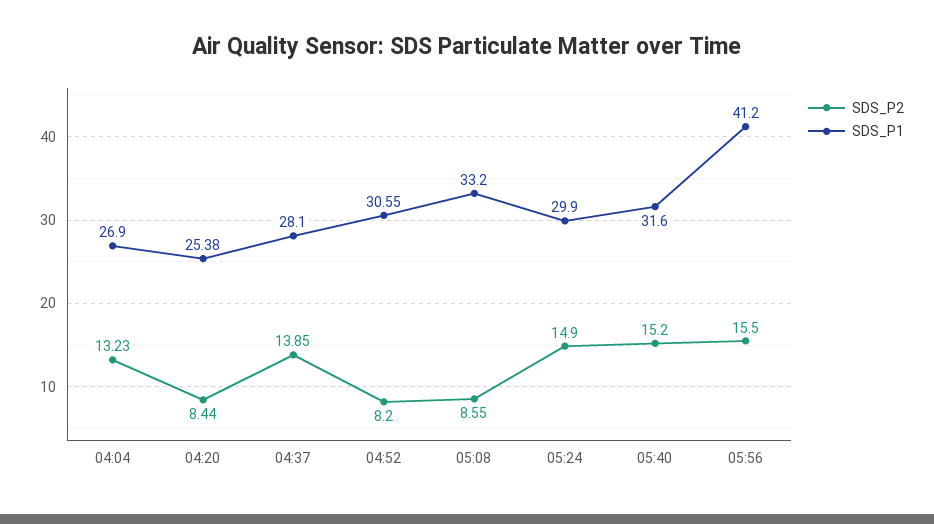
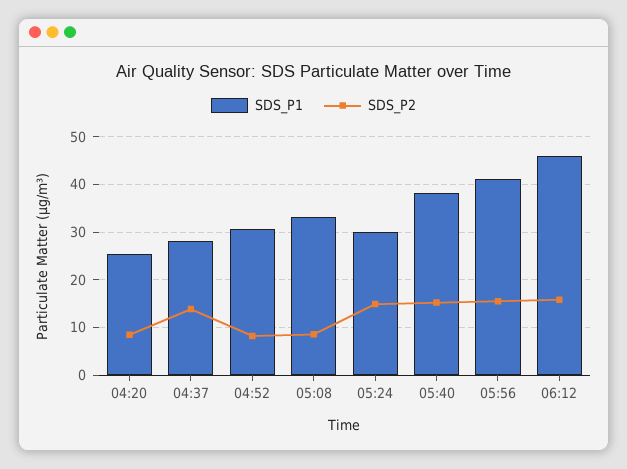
SDS_P2, 04:04: 13.23 -> none
SDS_P1, 04:04: 26.9 -> none
SDS_P1, 05:40: 31.6 -> 38
SDS_P1, 06:12: none -> 46
SDS_P2, 06:12: none -> 16

